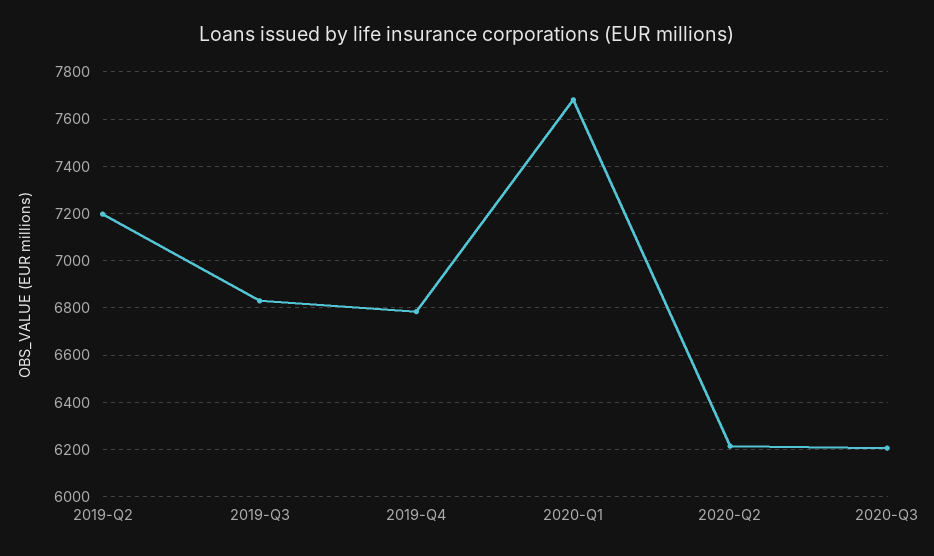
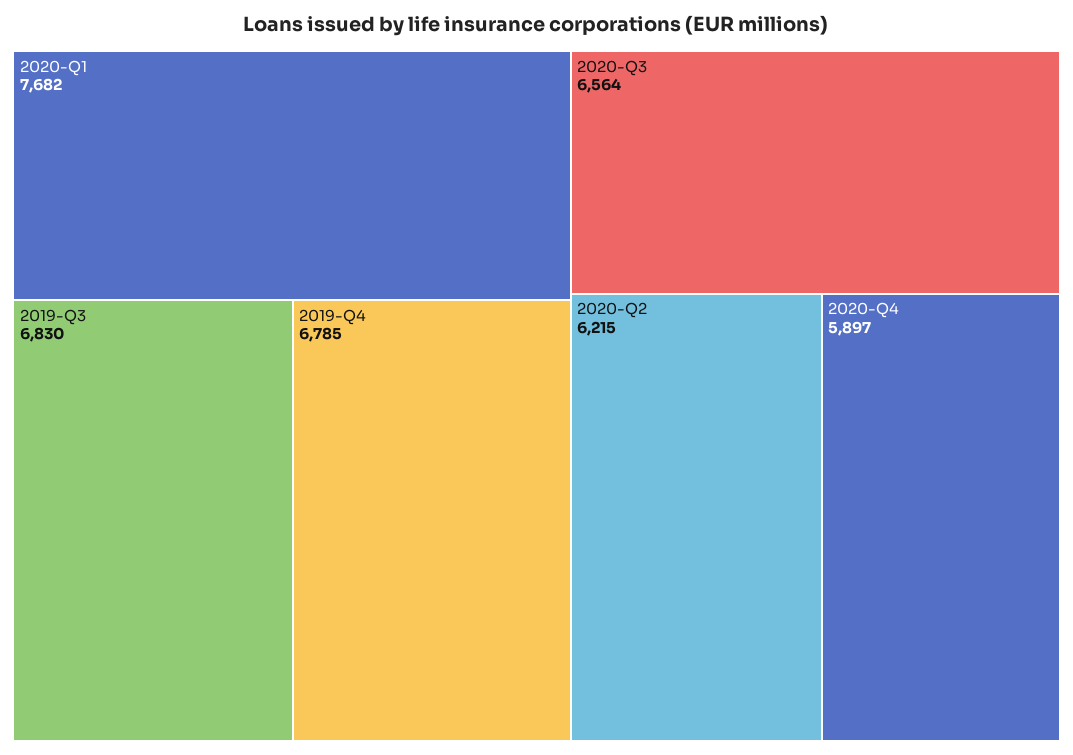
2019-Q2: 7200 -> none
2020-Q3: 6200 -> 6564
2020-Q4: none -> 5897

